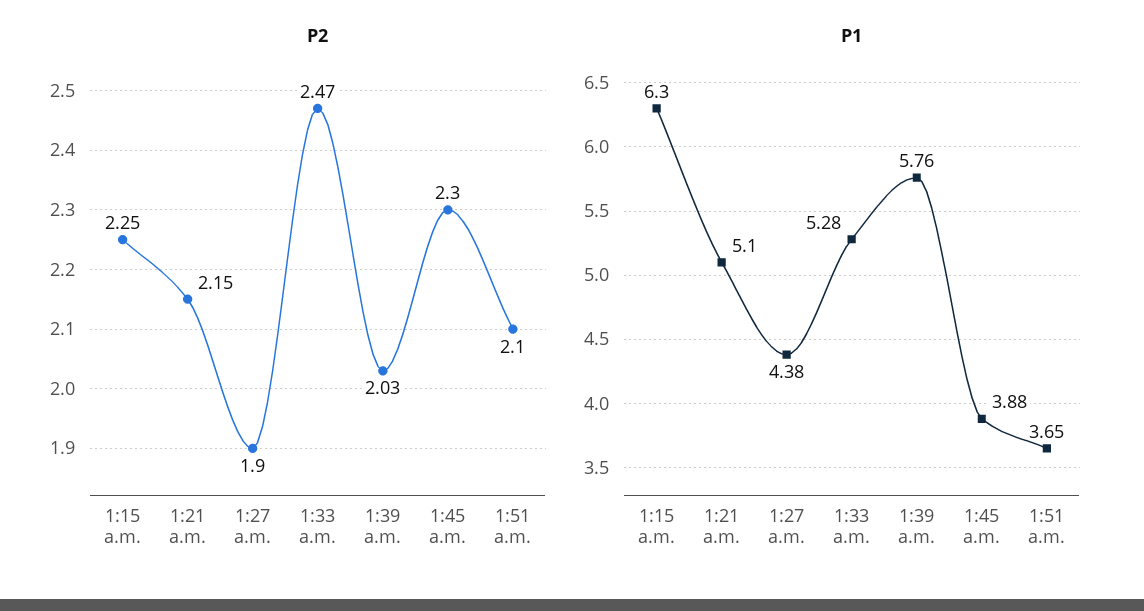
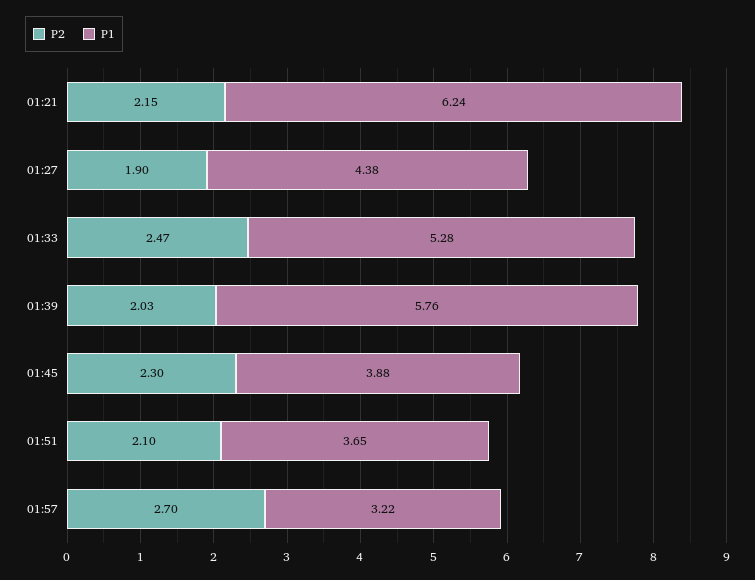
P2, 1:15 a.m.: 2.25 -> none
P1, 1:15 a.m.: 6.3 -> none
P1, 1:21 a.m.: 5.1 -> 6.24
P2, 01:57: none -> 2.7
P1, 01:57: none -> 3.22

